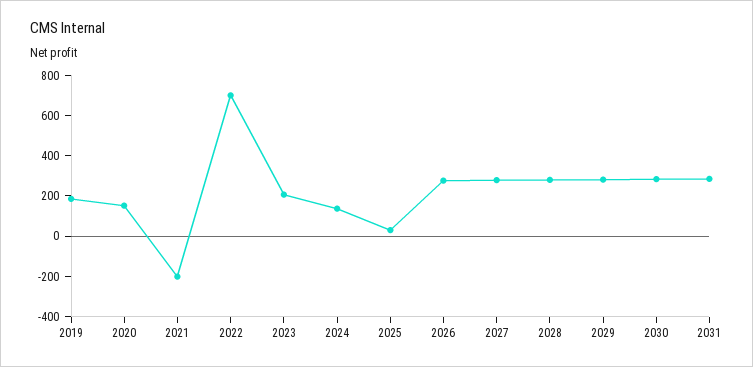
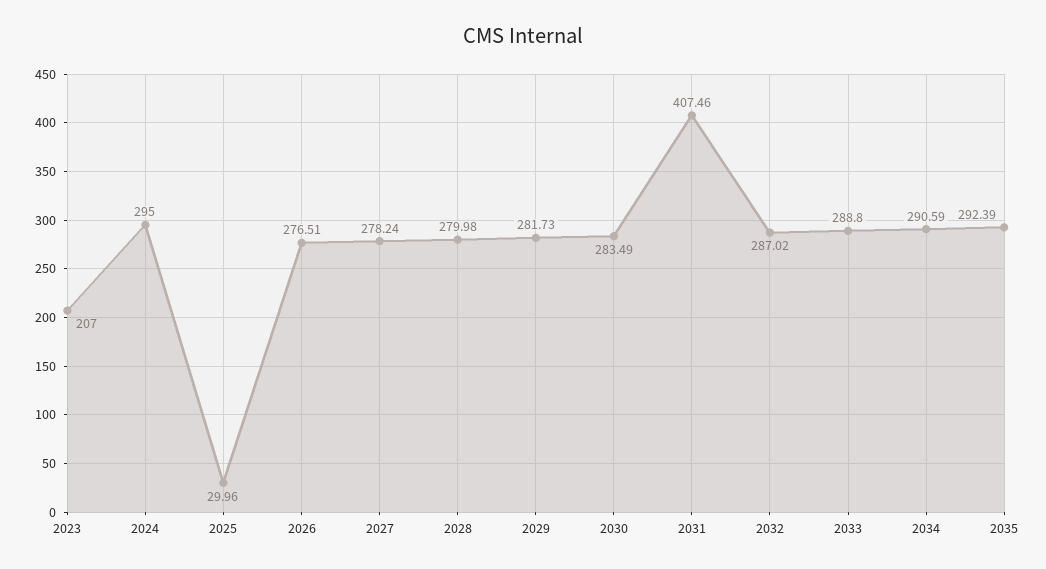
2019: 200 -> none
2020: 150 -> none
2021: -200 -> none
2022: 700 -> none
2024: 150 -> 295
2031: 300 -> 407.46
2032: none -> 287.02
2033: none -> 288.8
2034: none -> 290.59
2035: none -> 292.39

